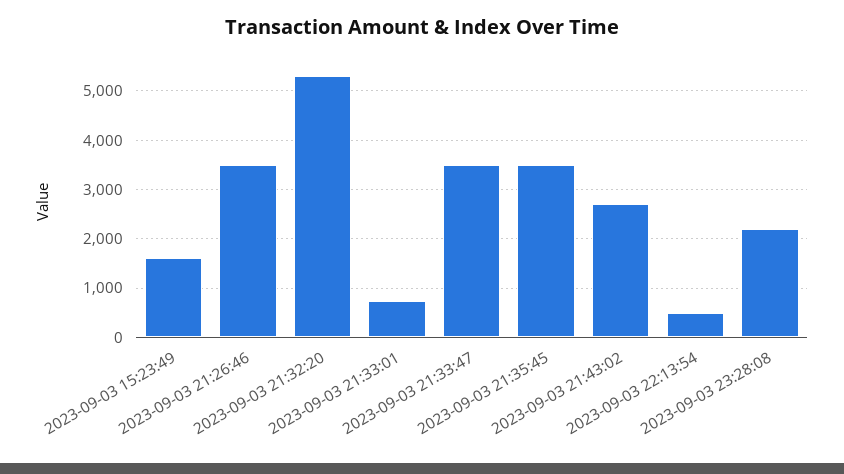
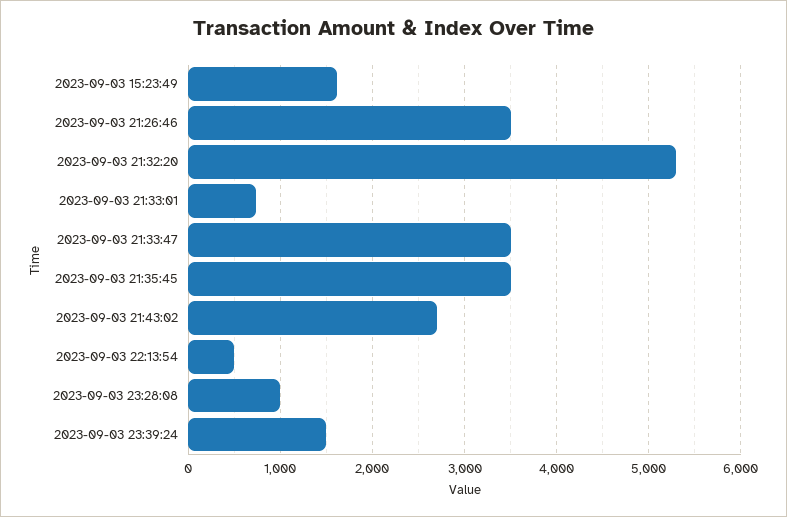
2023-09-03 23:28:08: 2200 -> 1000
2023-09-03 23:39:24: none -> 1500

